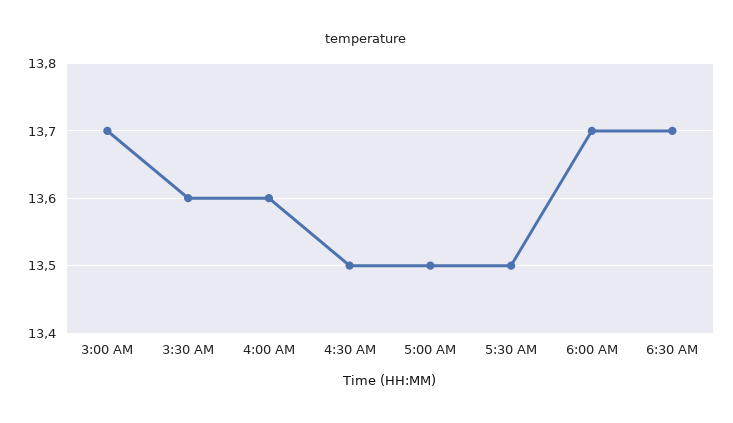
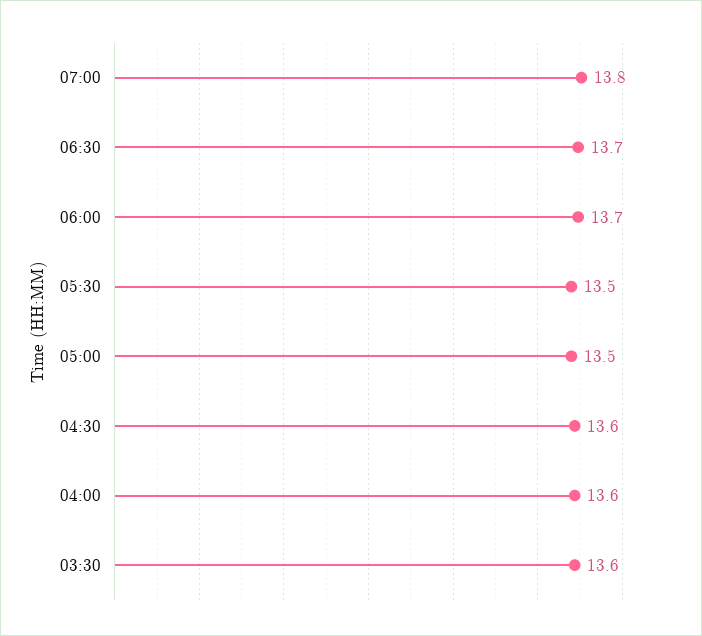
3:00 AM: 13.7 -> none
4:30 AM: 13.5 -> 13.6
07:00: none -> 13.8

